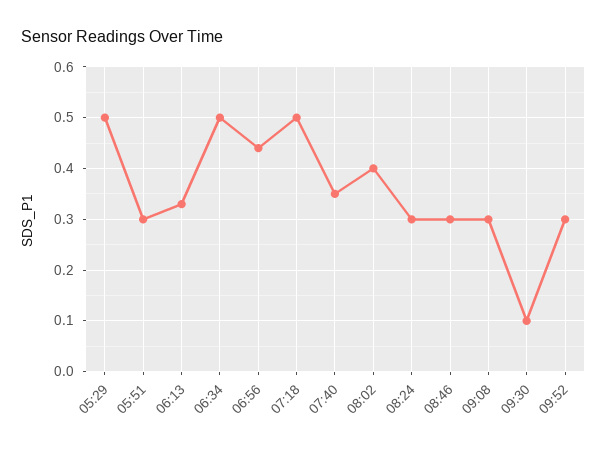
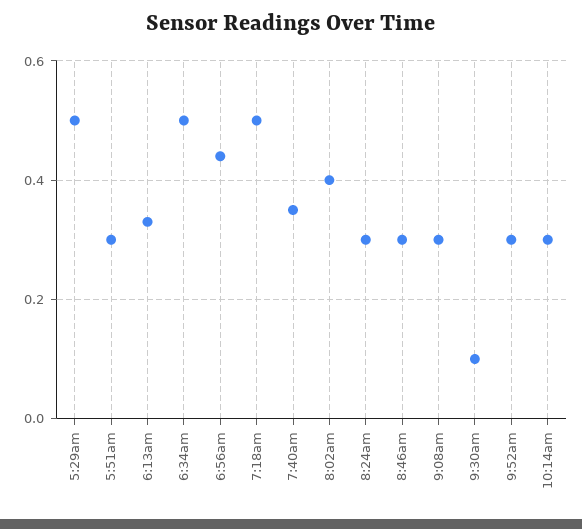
10:14am: none -> 0.3

